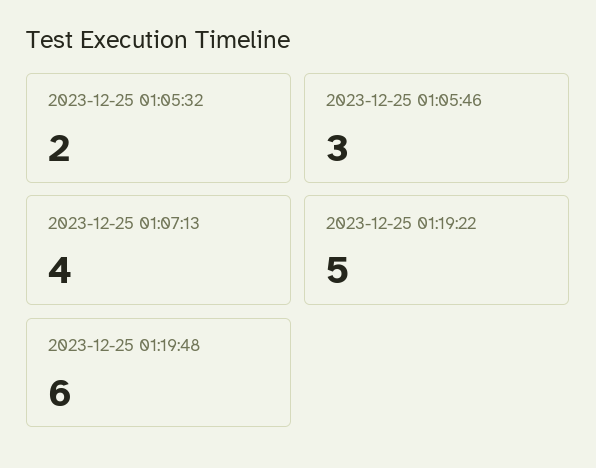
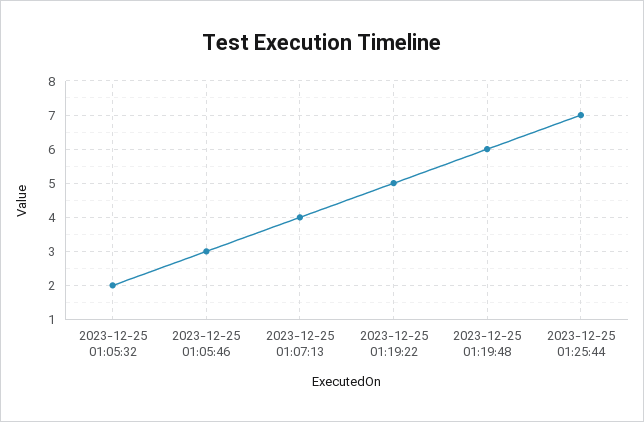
2023-12-25 01:25:44: none -> 7

